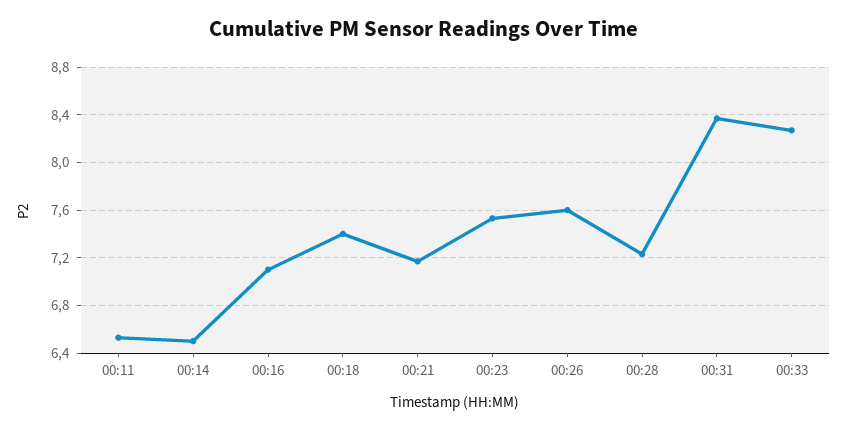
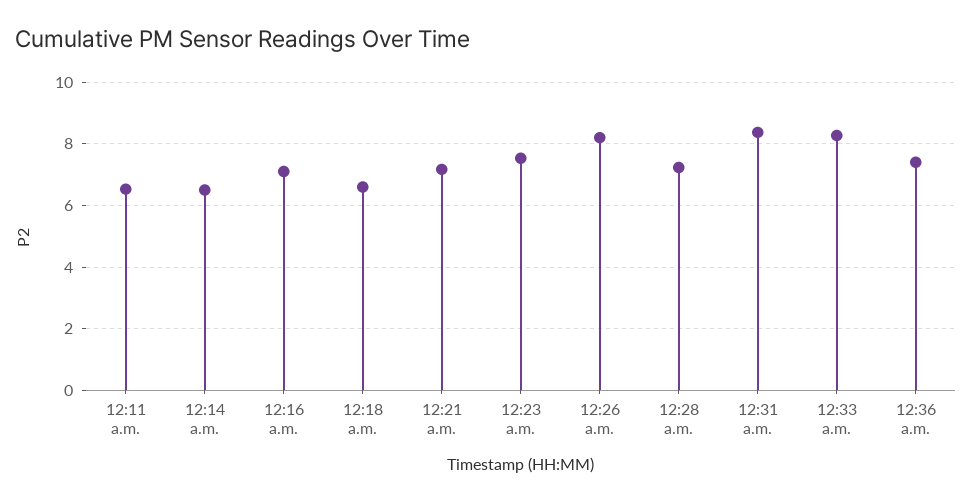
00:18: 7.4 -> 6.6
00:26: 7.6 -> 8.2
12:36 a.m.: none -> 7.4

